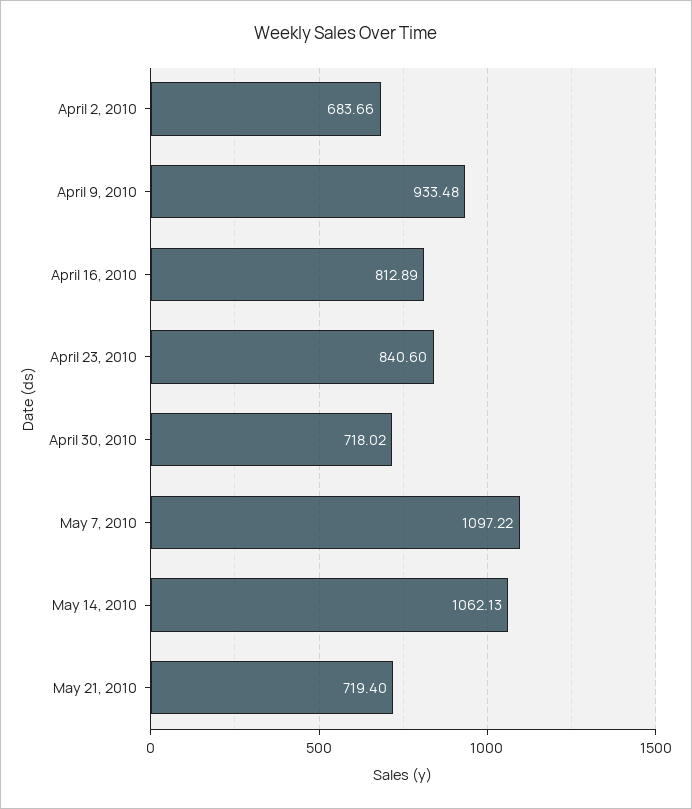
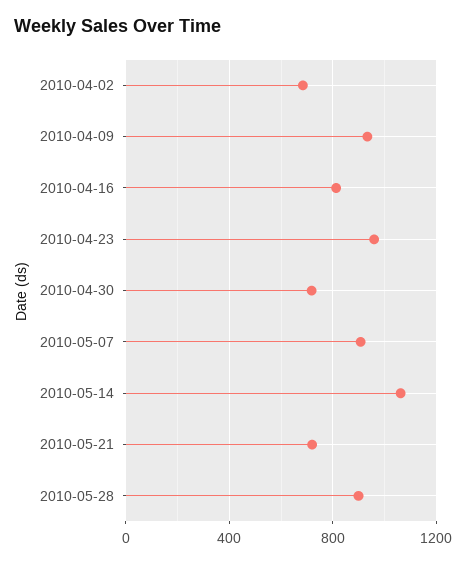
April 23, 2010: 840.6 -> 950
May 7, 2010: 1097.22 -> 900
2010-05-28: none -> 900

